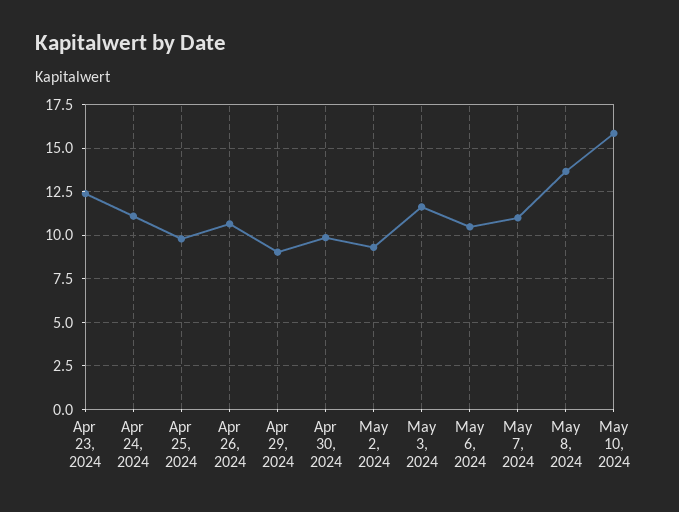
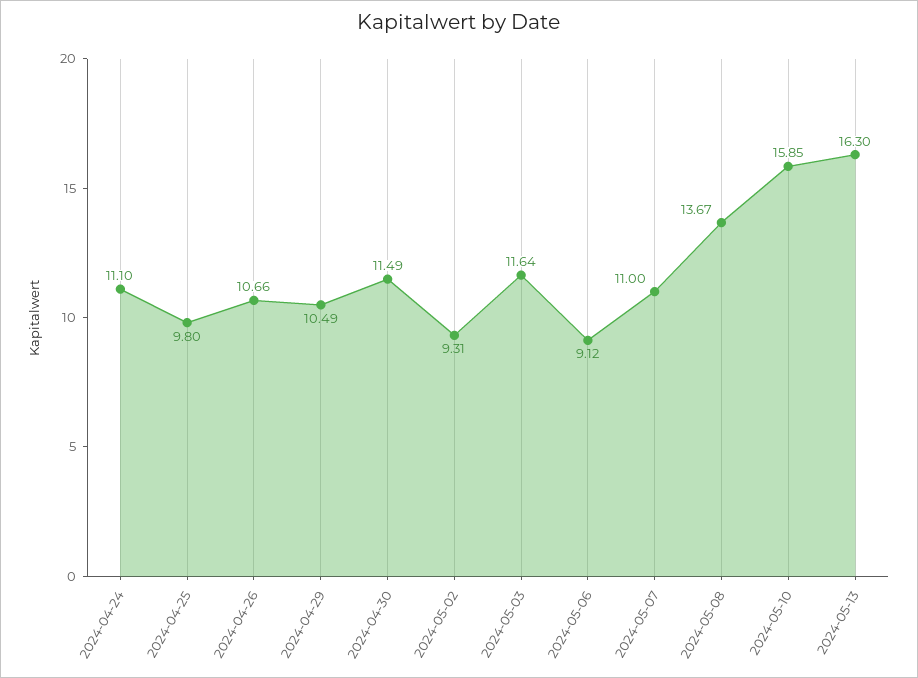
Apr 23, 2024: 12.5 -> none
Apr 29, 2024: 9 -> 10.49
Apr 30, 2024: 10 -> 11.49
May 6, 2024: 10.5 -> 9.12
2024-05-13: none -> 16.3

